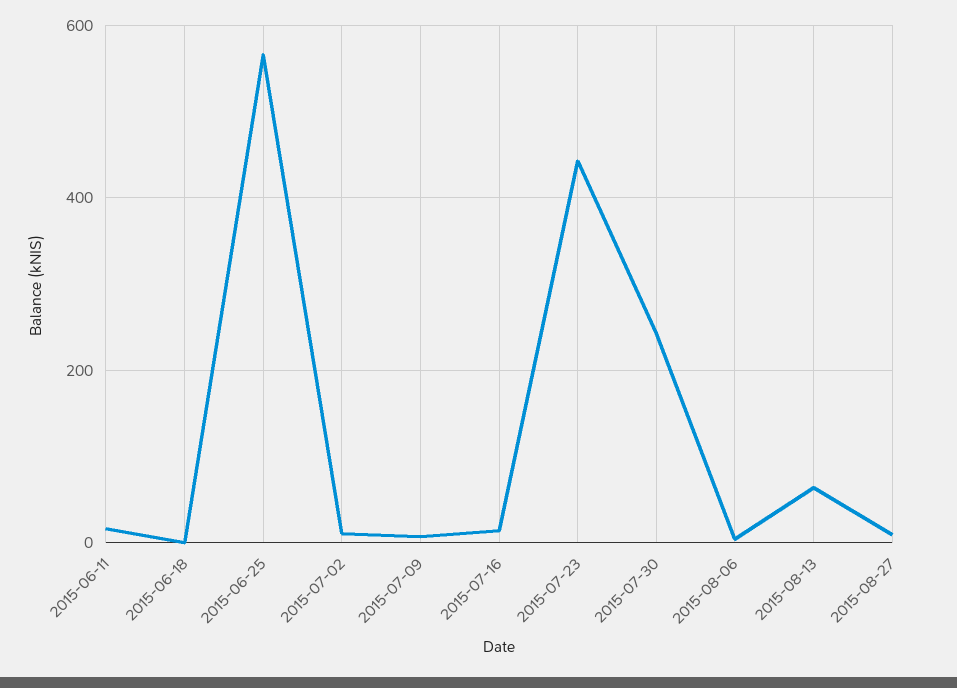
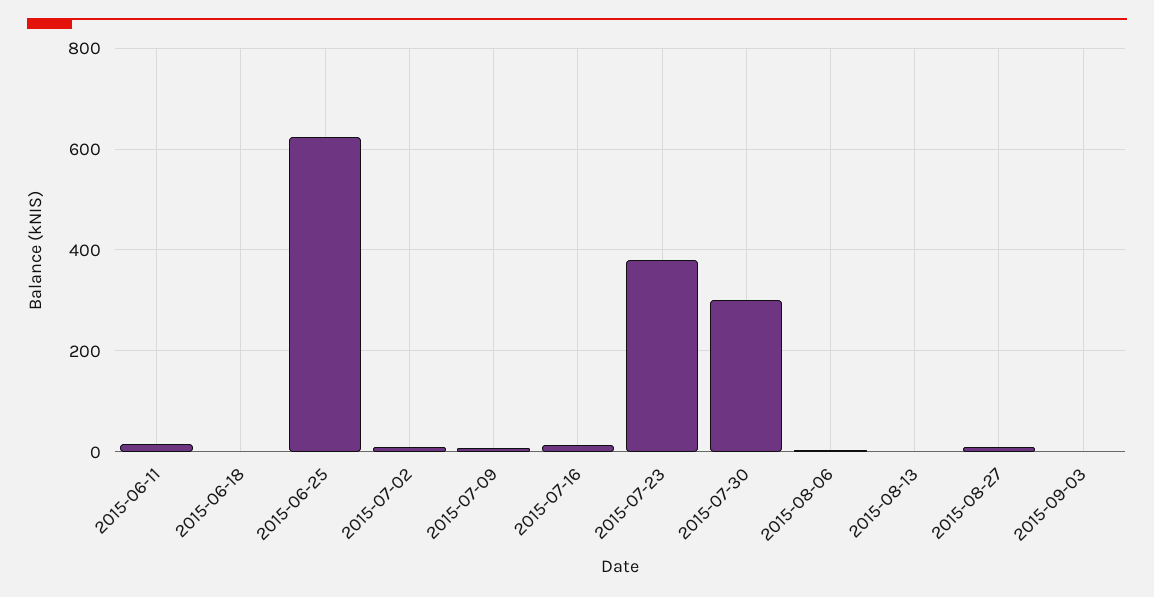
2015-06-25: 560 -> 620
2015-07-23: 440 -> 380
2015-07-30: 240 -> 300
2015-08-13: 60 -> 0
2015-09-03: none -> 0

